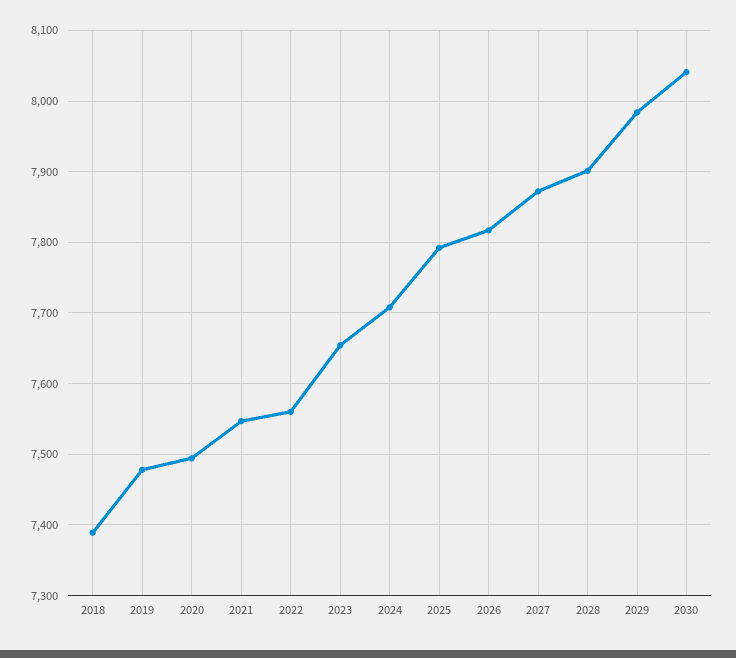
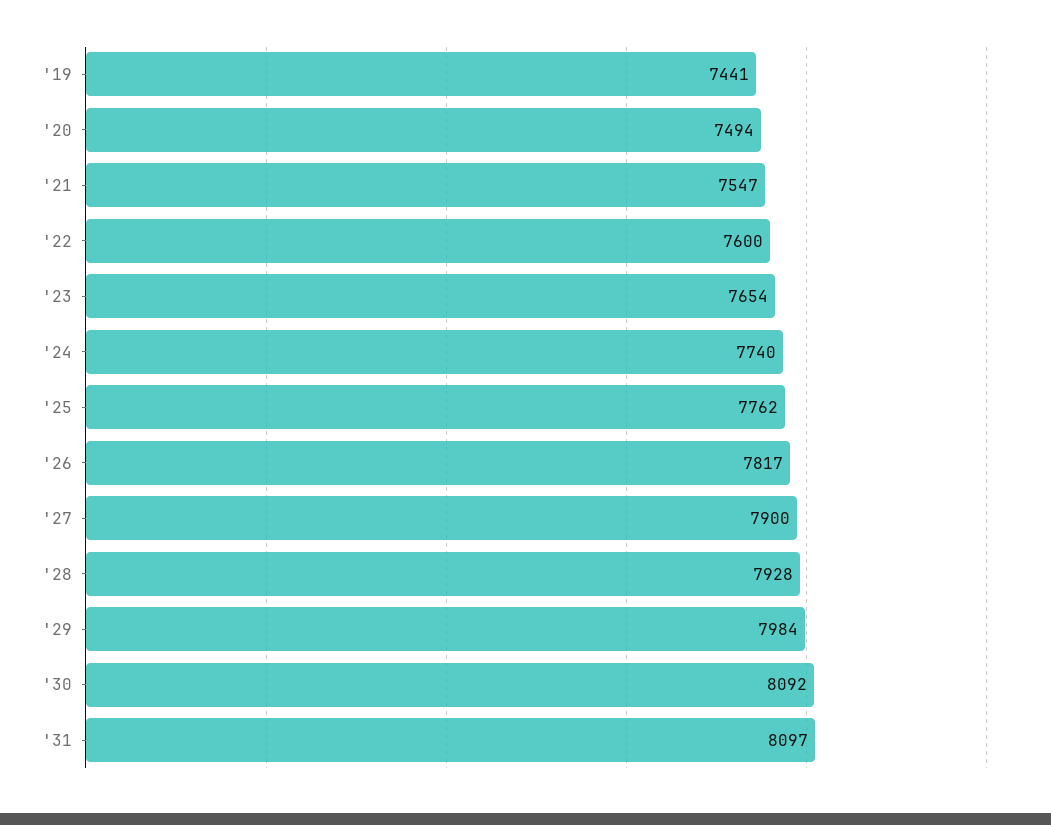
2018: 7390 -> none
2019: 7480 -> 7441
2022: 7560 -> 7600
2024: 7710 -> 7740
2025: 7790 -> 7762
2027: 7870 -> 7900
2028: 7900 -> 7928
2030: 8040 -> 8092
'31: none -> 8097

